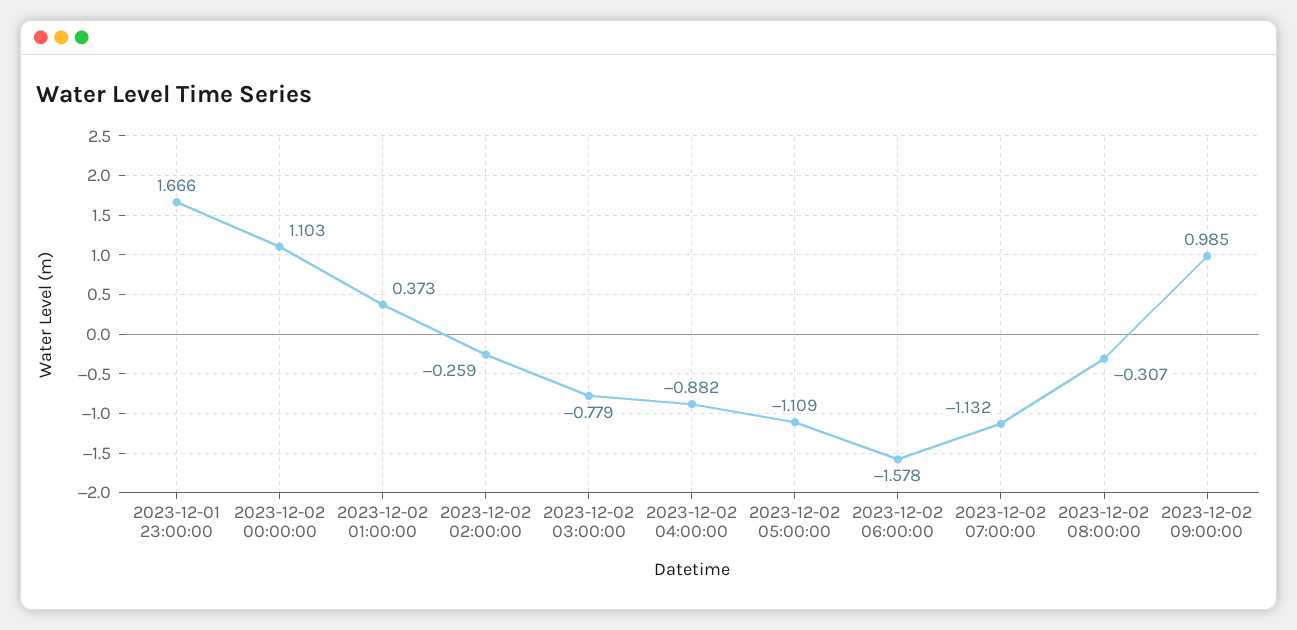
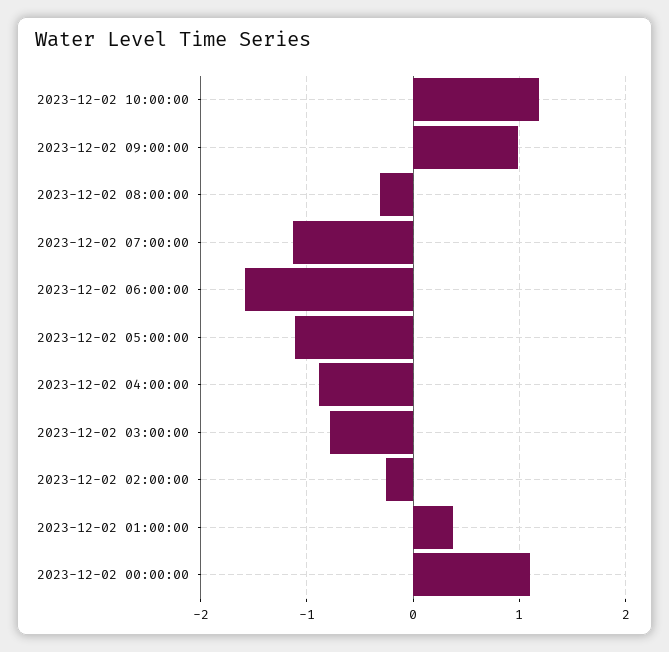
2023-12-01 23:00:00: 1.666 -> none
2023-12-02 10:00:00: none -> 1.2

